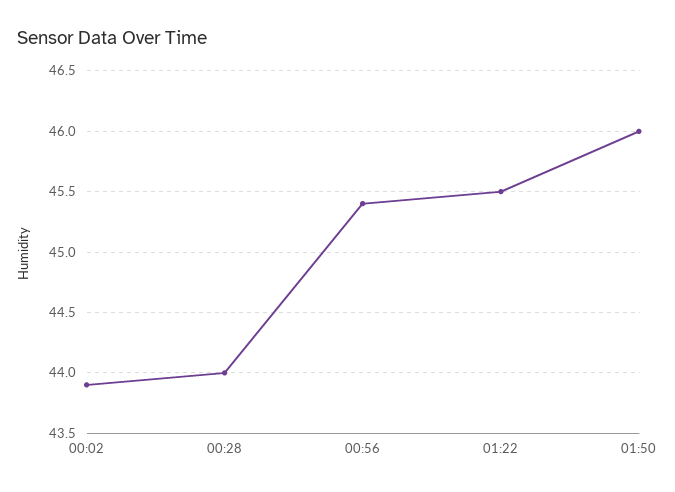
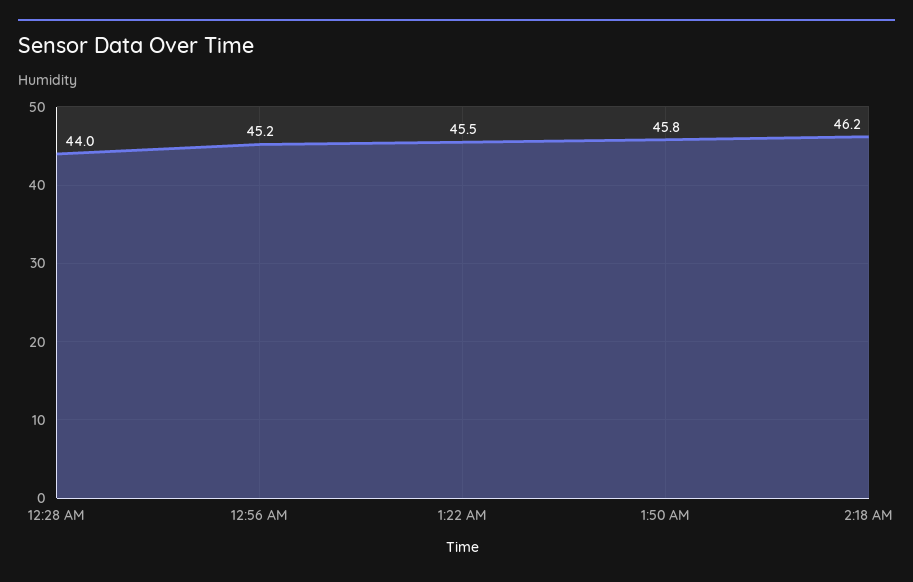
00:02: 43.9 -> none
00:56: 45.4 -> 45.2
01:50: 46 -> 45.8
2:18 AM: none -> 46.2

